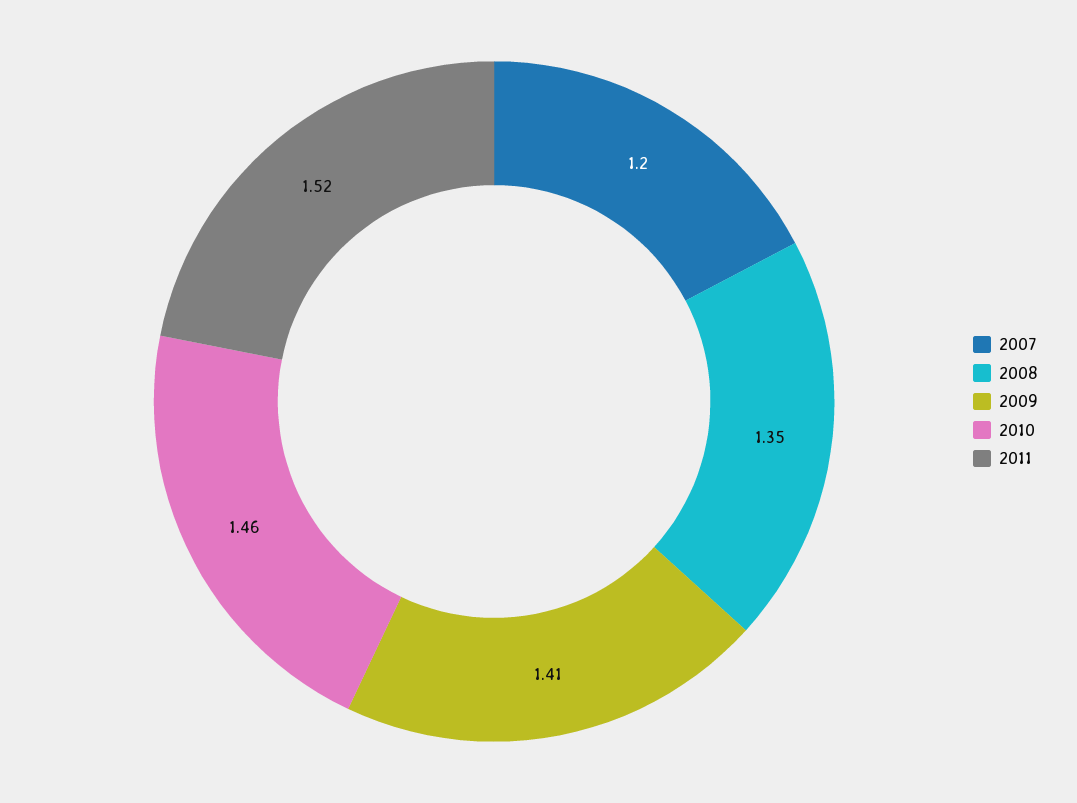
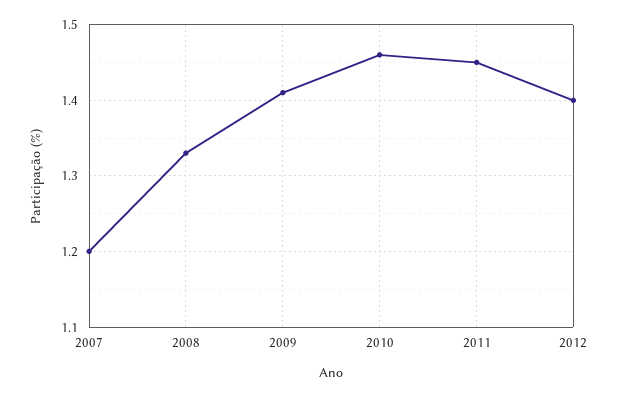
2008: 1.35 -> 1.33
2011: 1.52 -> 1.45
2012: none -> 1.4

